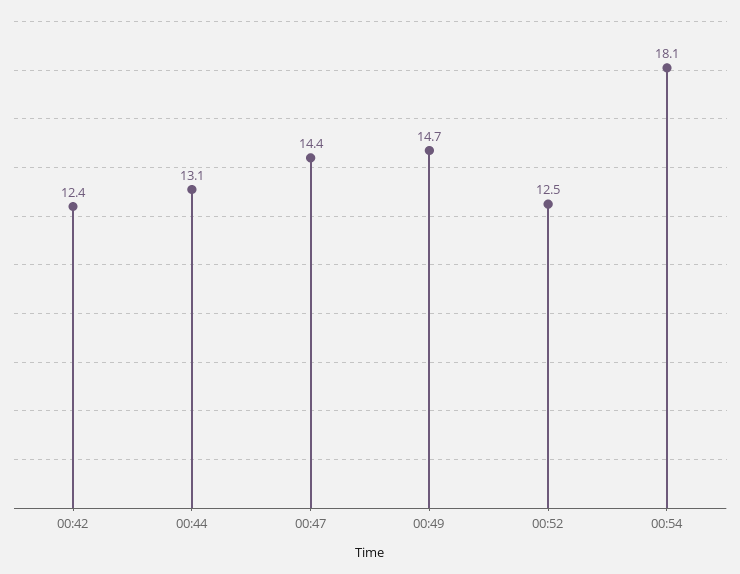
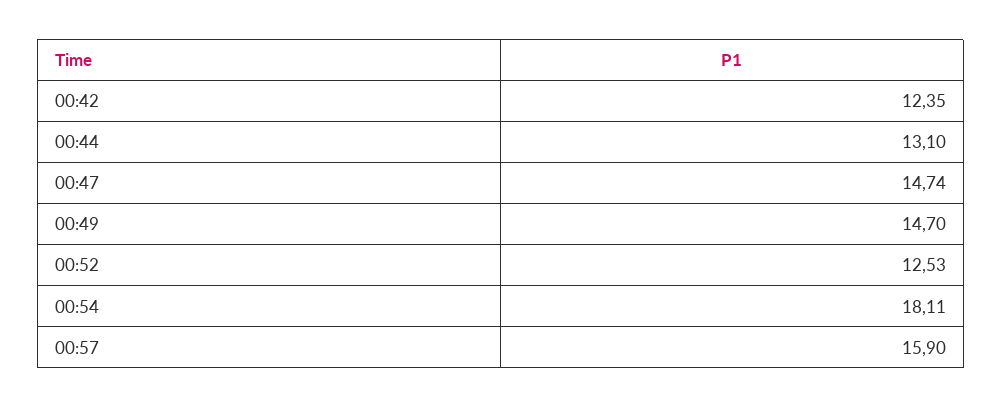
00:47: 14.4 -> 14.74
00:57: none -> 15.9

